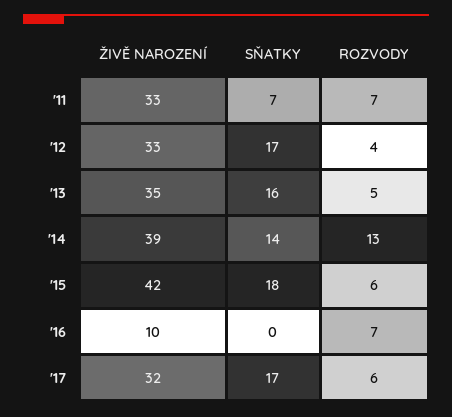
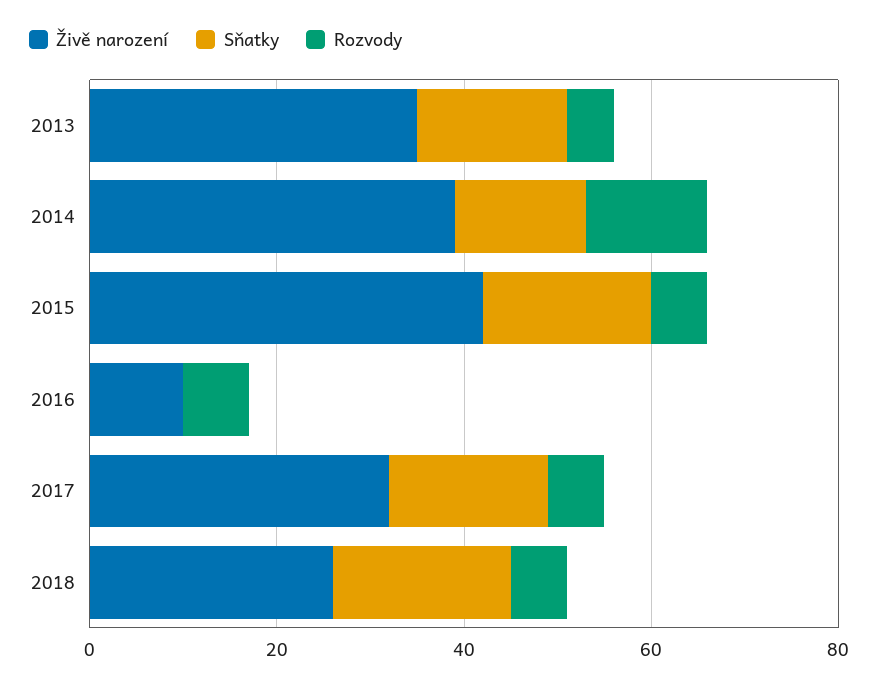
ŽIVĚ NAROZENÍ, '11: 33 -> none
SŇATKY, '11: 7 -> none
ROZVODY, '11: 7 -> none
ŽIVĚ NAROZENÍ, '12: 33 -> none
SŇATKY, '12: 17 -> none
ROZVODY, '12: 4 -> none
ŽIVĚ NAROZENÍ, 2018: none -> 25
SŇATKY, 2018: none -> 20
ROZVODY, 2018: none -> 5

